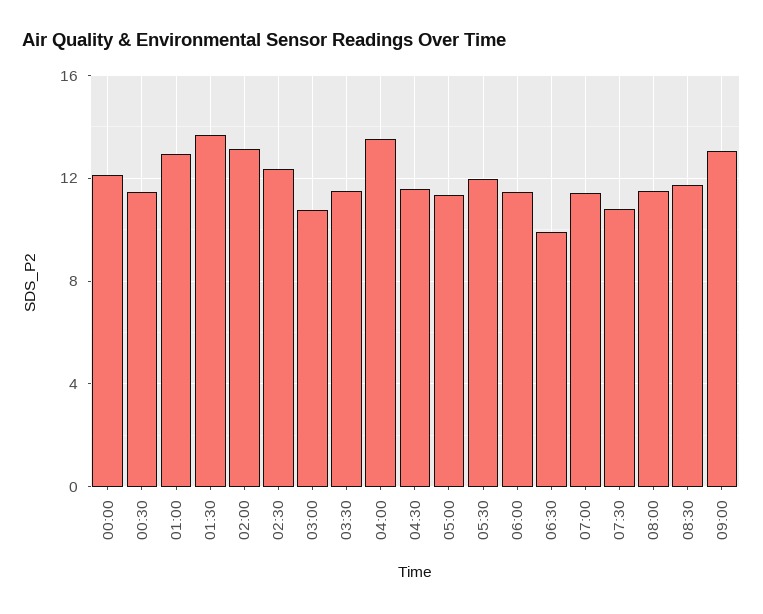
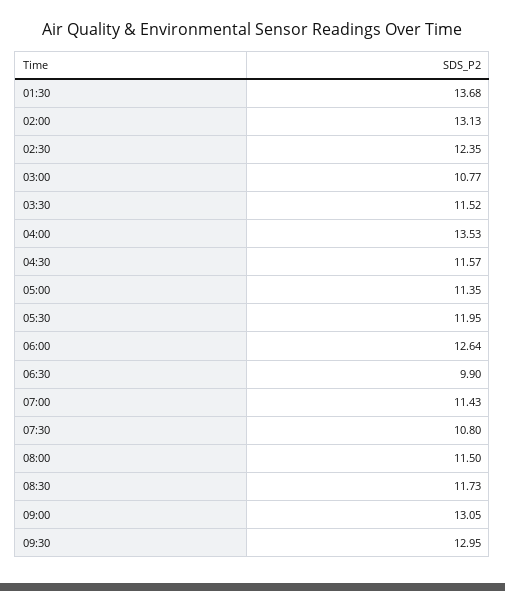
00:00: 12 -> none
00:30: 11.5 -> none
01:00: 13 -> none
06:00: 11.5 -> 12.64
09:30: none -> 12.95

